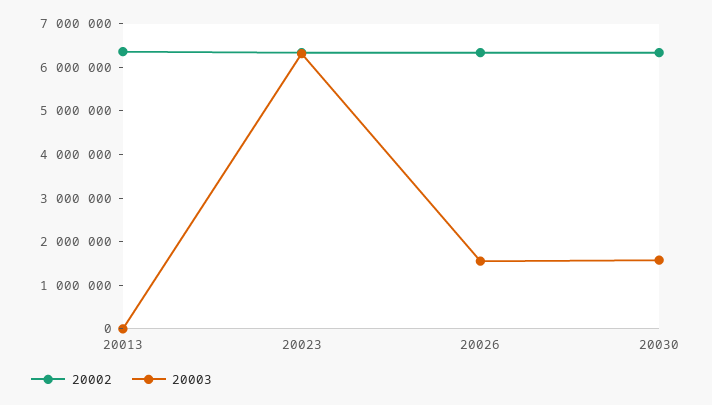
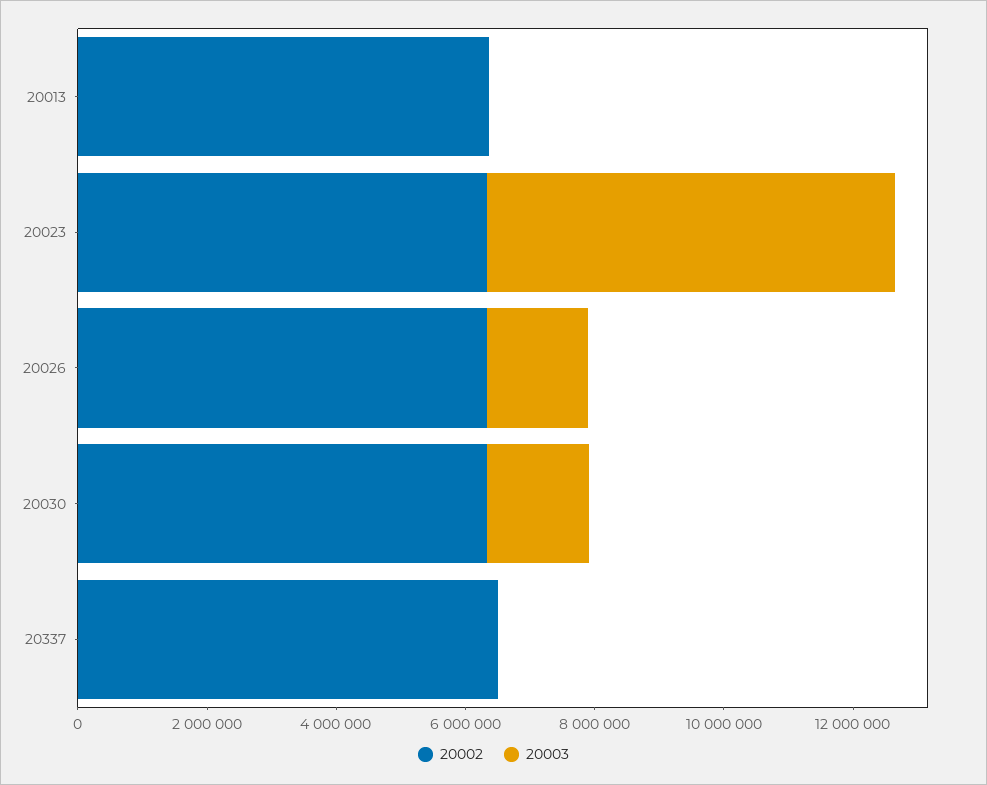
20002, 20337: none -> 6500000
20003, 20337: none -> 0

